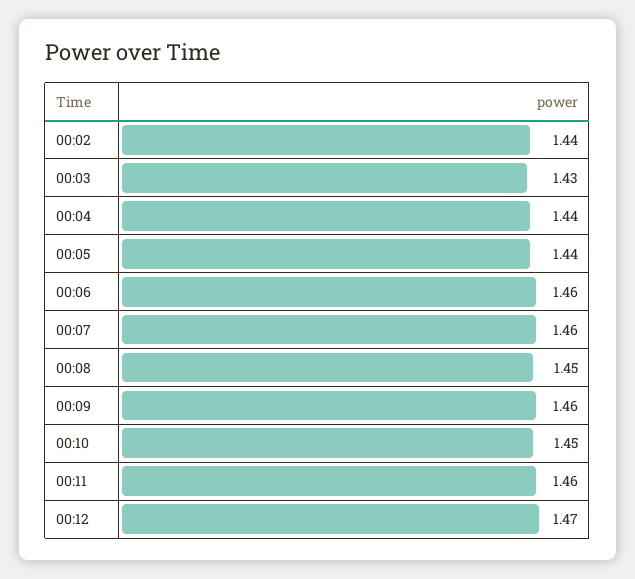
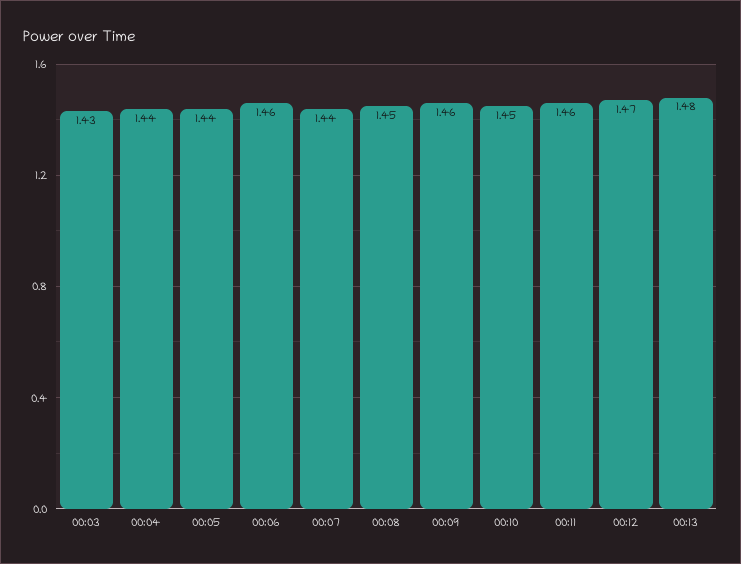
00:02: 1.44 -> none
00:07: 1.46 -> 1.44
00:13: none -> 1.48

